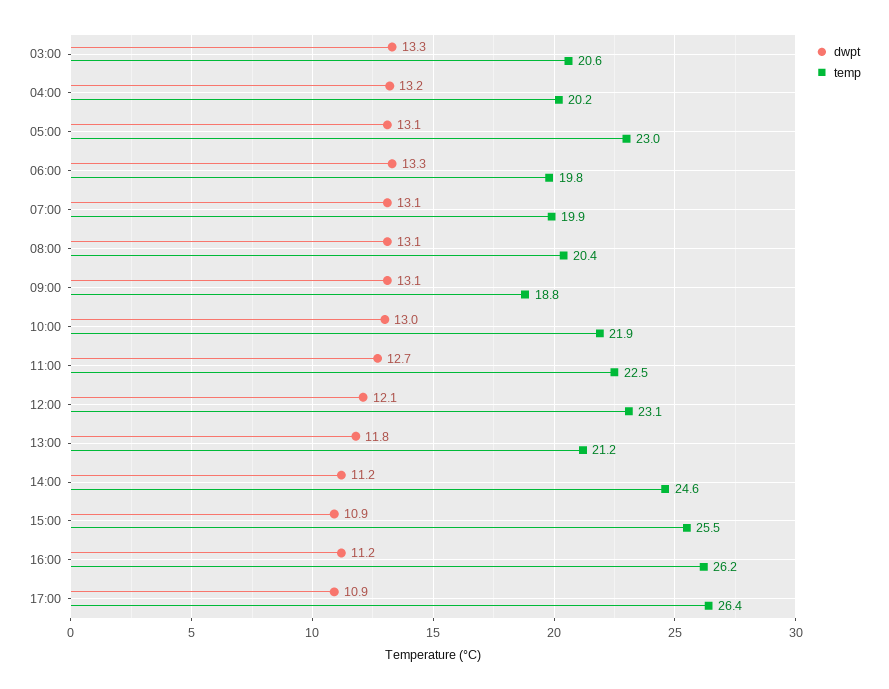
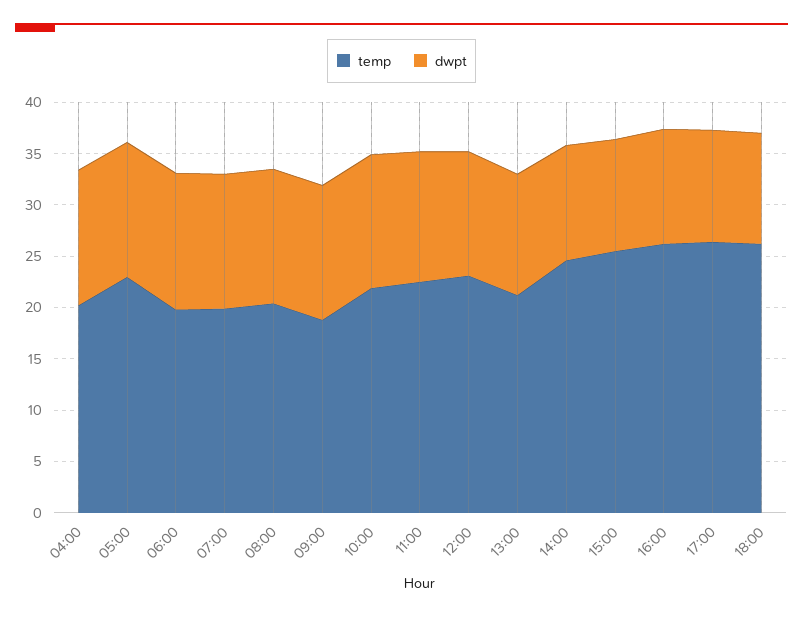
dwpt, 03:00: 13.3 -> none
temp, 03:00: 20.6 -> none
temp, 18:00: none -> 26
dwpt, 18:00: none -> 11

